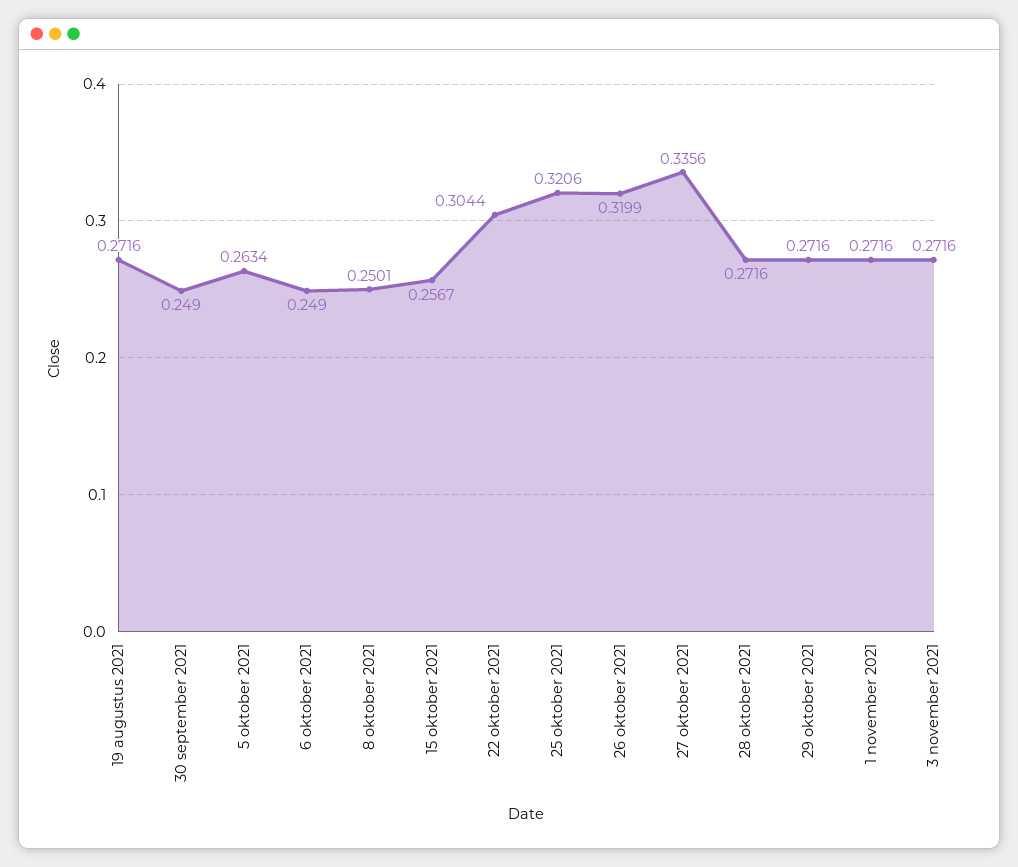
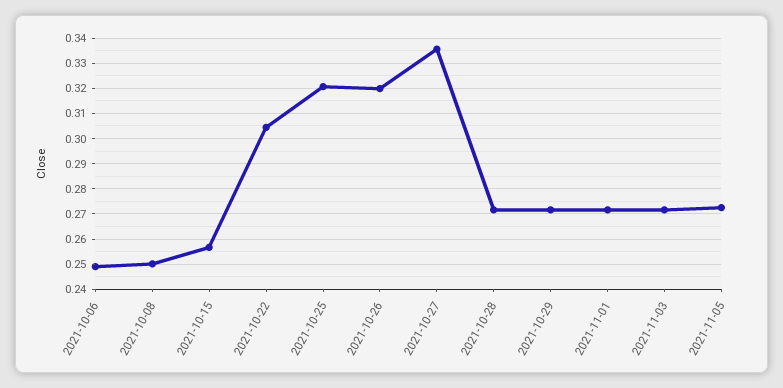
19 augustus 2021: 0.2716 -> none
30 september 2021: 0.249 -> none
5 oktober 2021: 0.2634 -> none
2021-11-05: none -> 0.2725

